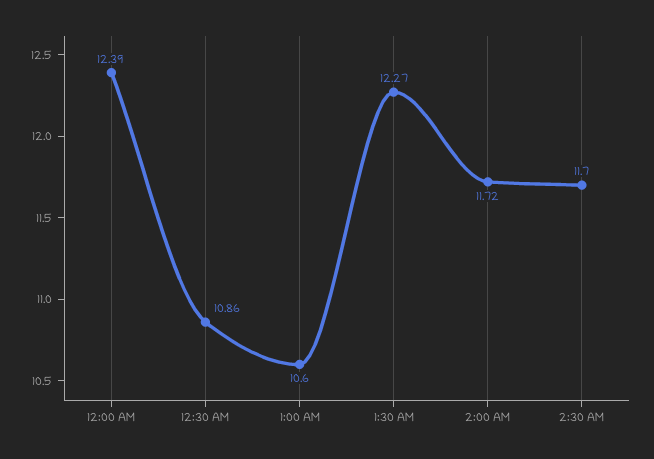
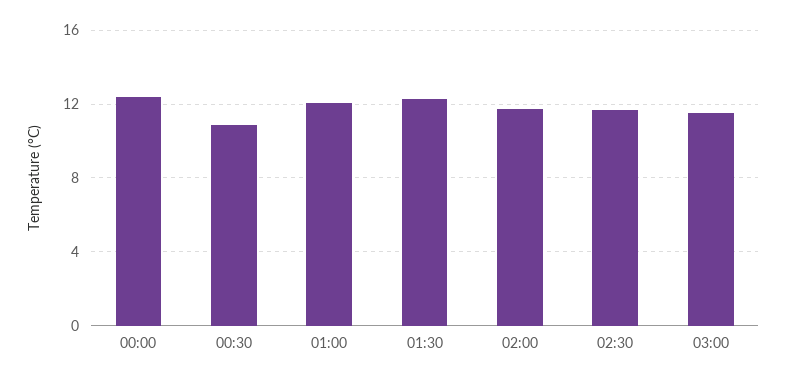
1:00 AM: 10.6 -> 12
03:00: none -> 11.5

